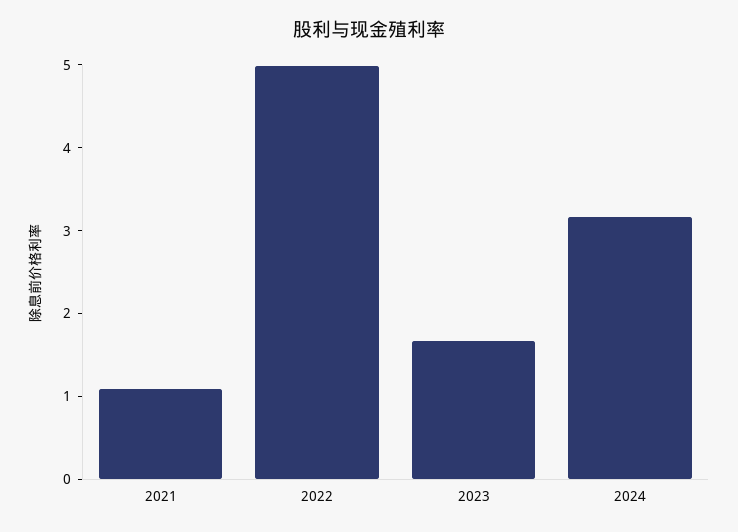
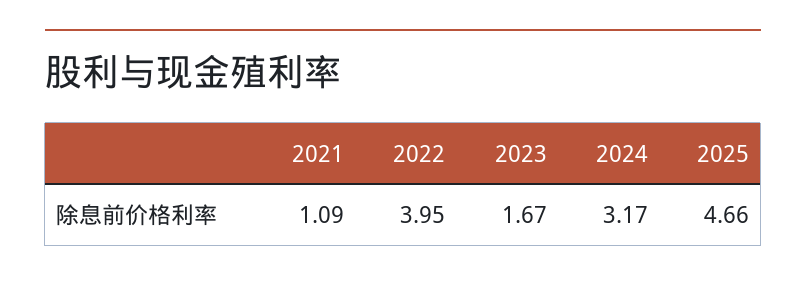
2022: 5 -> 3.95
2025: none -> 4.66

